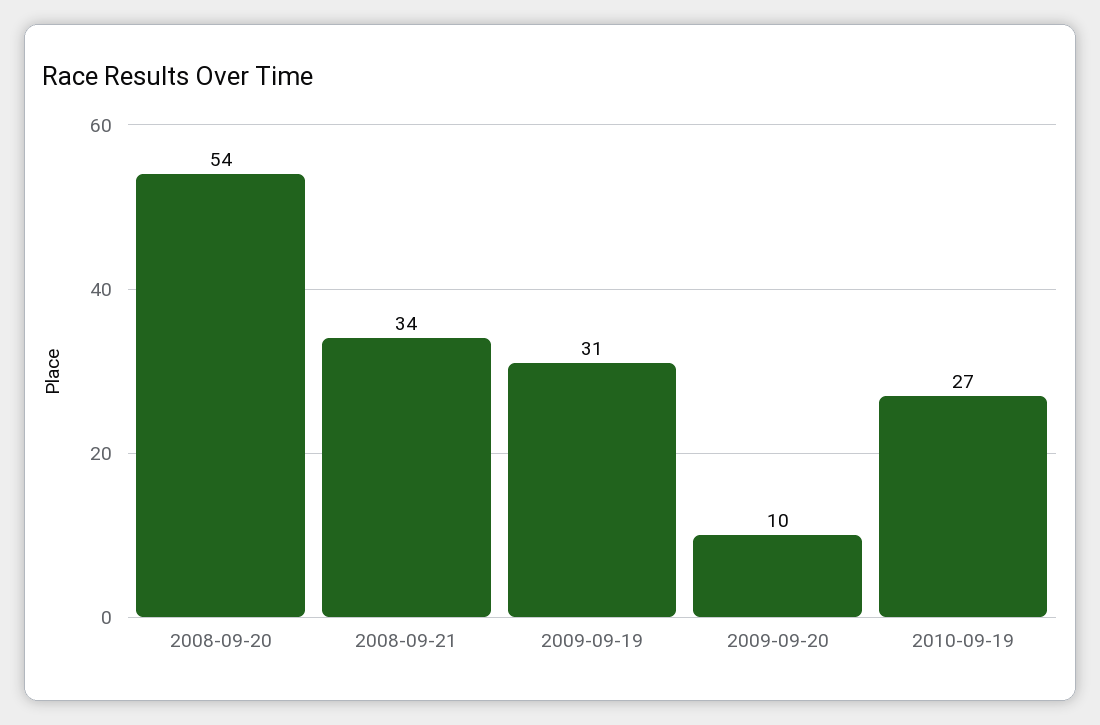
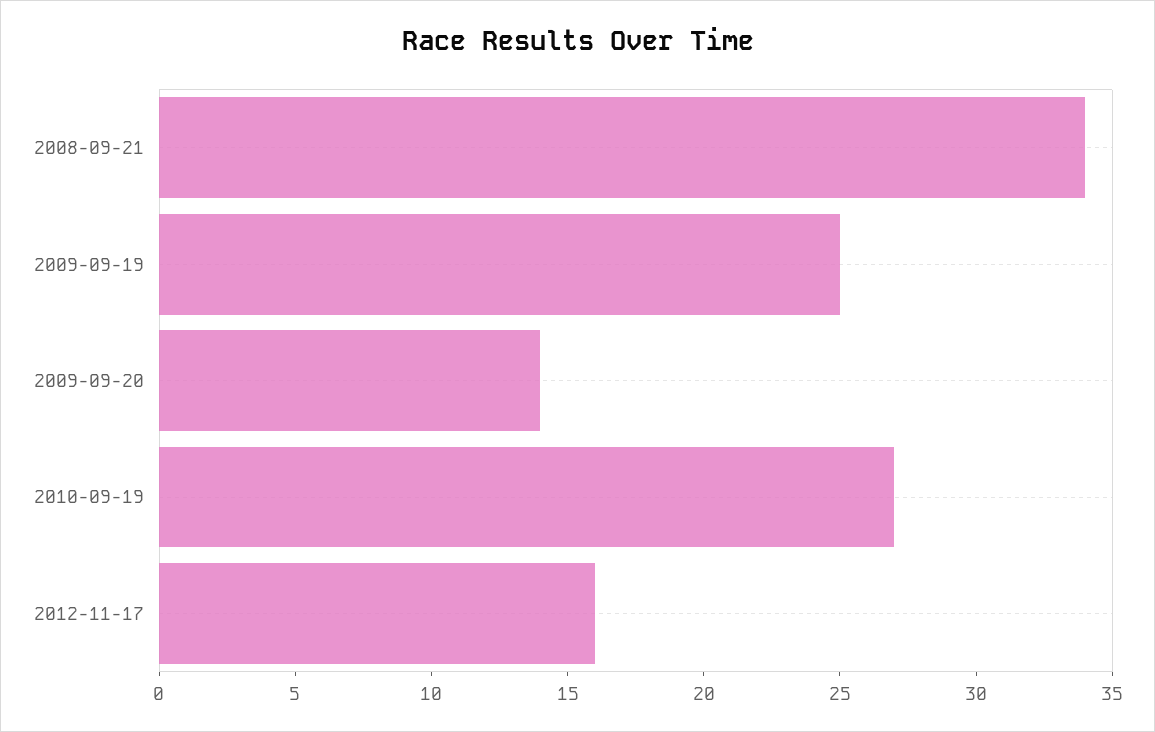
2008-09-20: 54 -> none
2009-09-19: 31 -> 25
2009-09-20: 10 -> 14
2012-11-17: none -> 16

